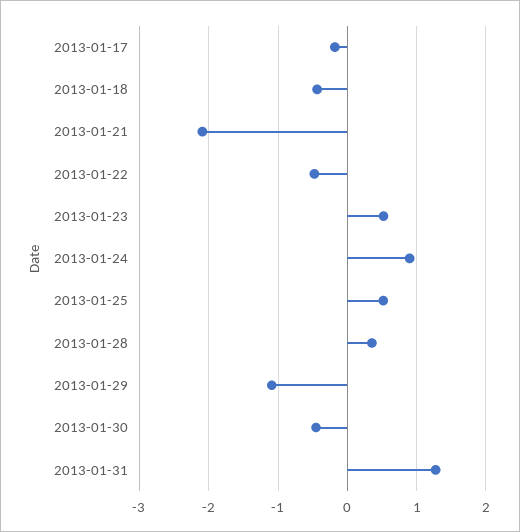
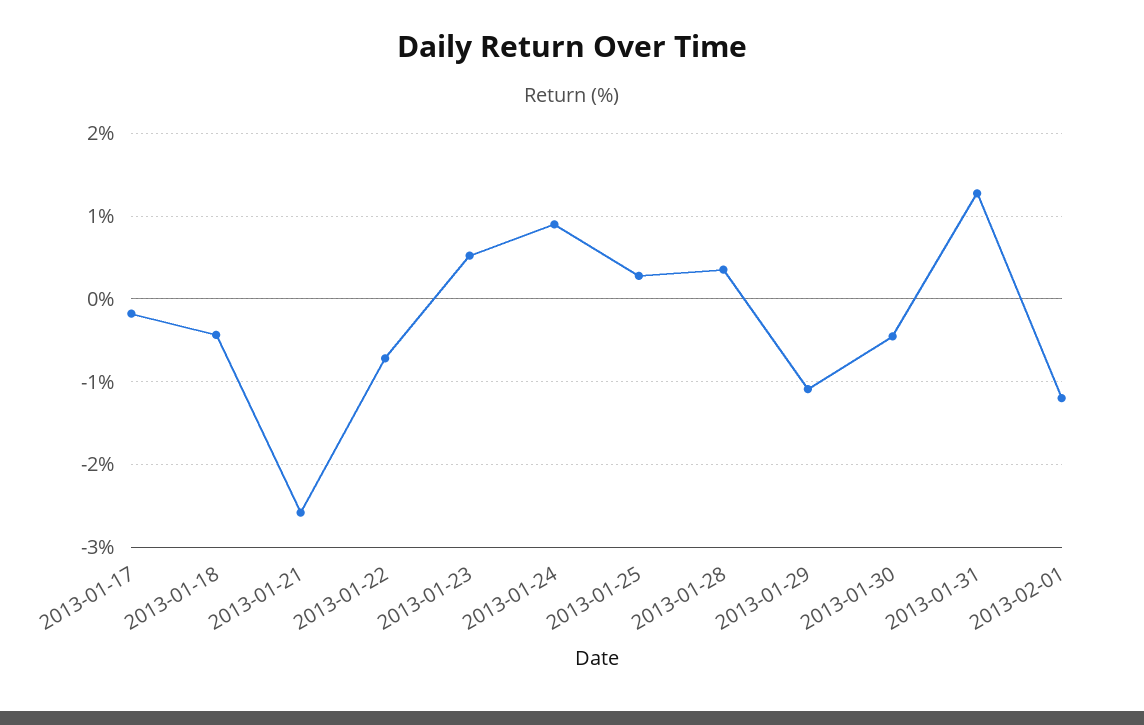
2013-01-21: -2.1 -> -2.6
2013-01-22: -0.5 -> -0.7
2013-01-25: 0.5 -> 0.3
2013-02-01: none -> -1.2

